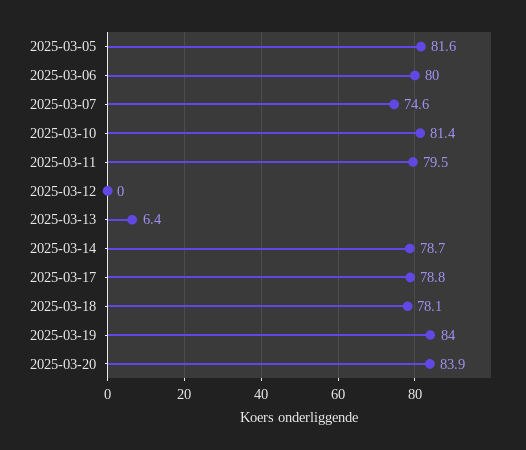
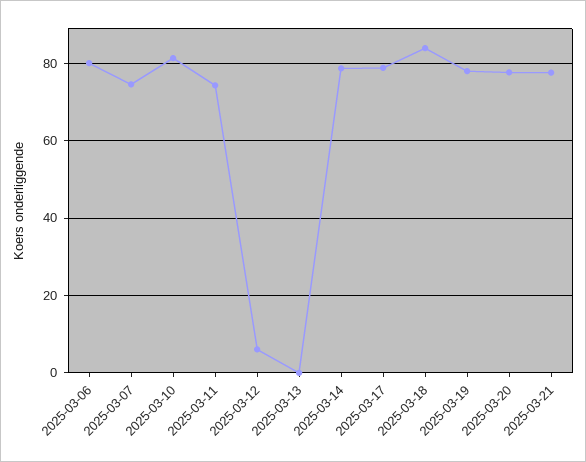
2025-03-05: 81.6 -> none
2025-03-11: 79.5 -> 74
2025-03-12: 0 -> 6
2025-03-13: 6.4 -> 0
2025-03-18: 78.1 -> 84
2025-03-19: 84 -> 78
2025-03-20: 83.9 -> 78
2025-03-21: none -> 78

